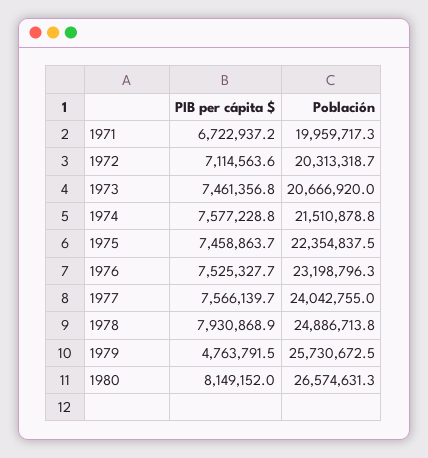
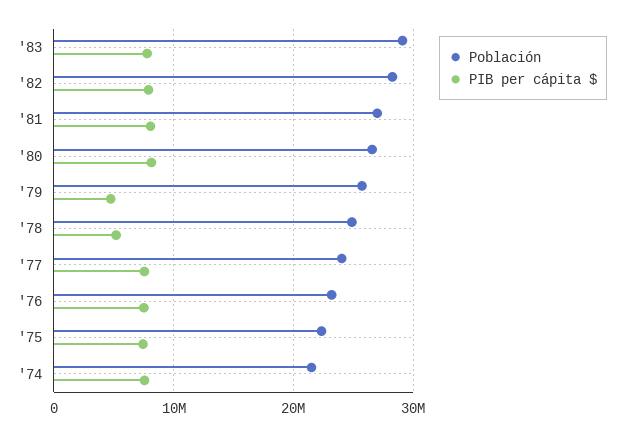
PIB per cápita $, 1971: 6722937.2 -> none
Población, 1971: 19959717.3 -> none
PIB per cápita $, 1972: 7114563.6 -> none
Población, 1972: 20313318.7 -> none
PIB per cápita $, 1973: 7461356.8 -> none
Población, 1973: 20666920 -> none
PIB per cápita $, 1978: 7930868.9 -> 5000000
Población, '83: none -> 29000000
PIB per cápita $, '83: none -> 8000000
Población, '82: none -> 28000000
PIB per cápita $, '82: none -> 8000000
Población, '81: none -> 27000000
PIB per cápita $, '81: none -> 8000000

